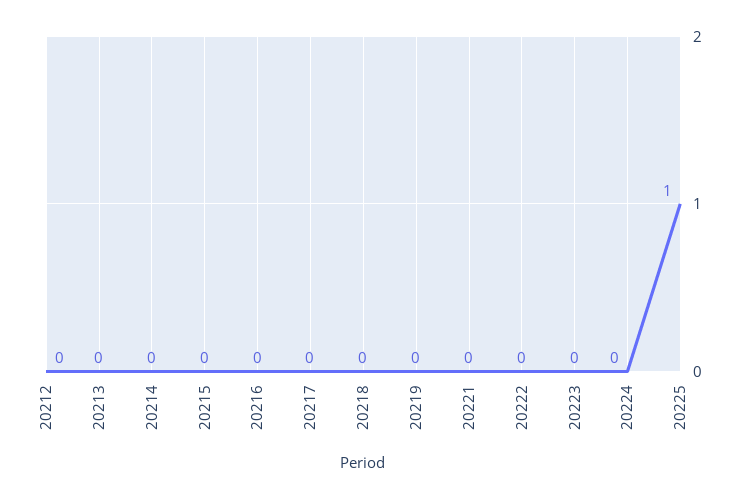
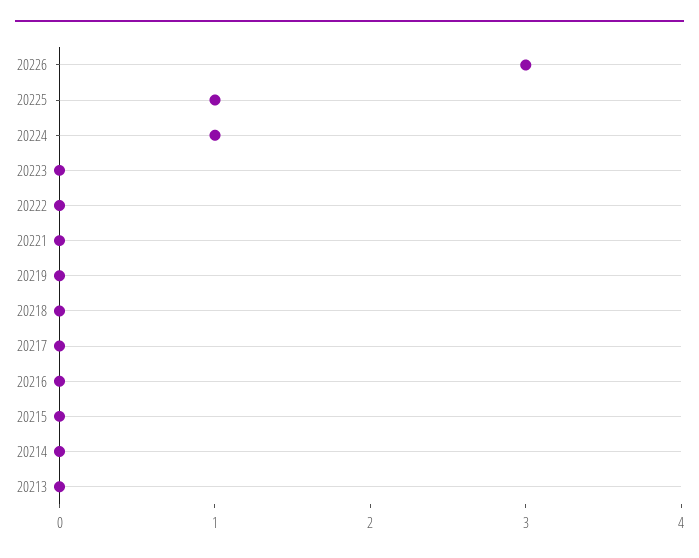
20212: 0 -> none
20224: 0 -> 1
20226: none -> 3

